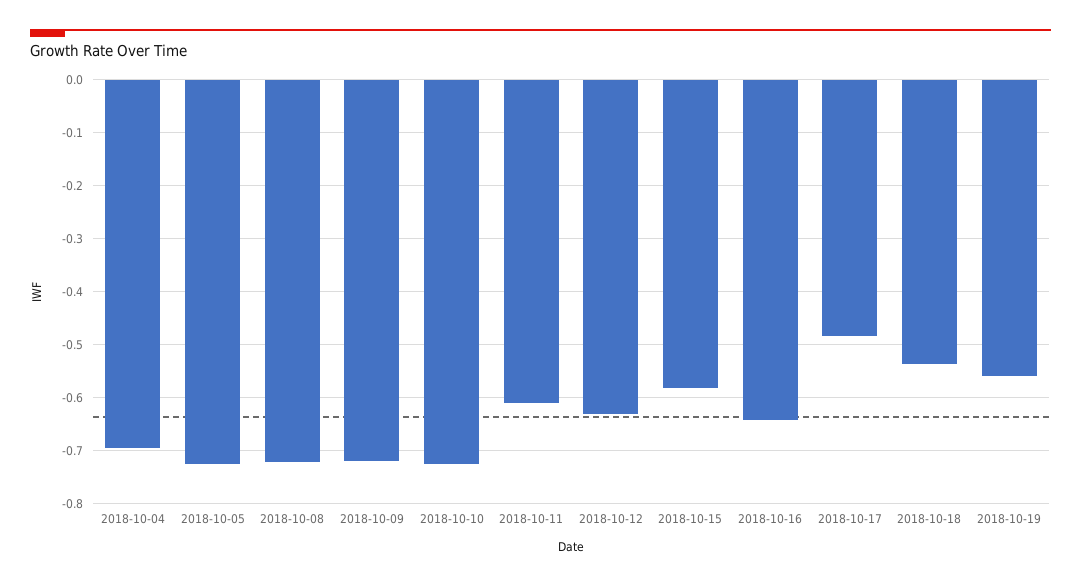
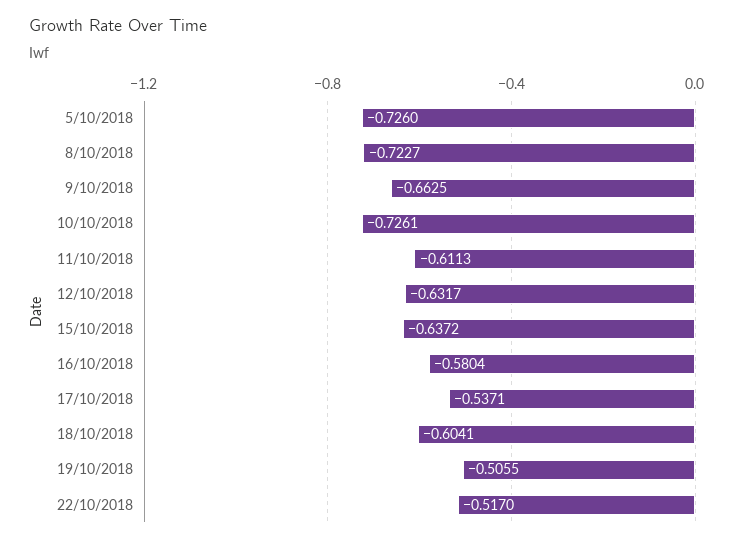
2018-10-04: -0.7 -> none
2018-10-09: -0.72 -> -0.6625
2018-10-15: -0.58 -> -0.6372
2018-10-16: -0.64 -> -0.5804
2018-10-17: -0.48 -> -0.5371
2018-10-18: -0.54 -> -0.6041
2018-10-19: -0.56 -> -0.5055
22/10/2018: none -> -0.517

